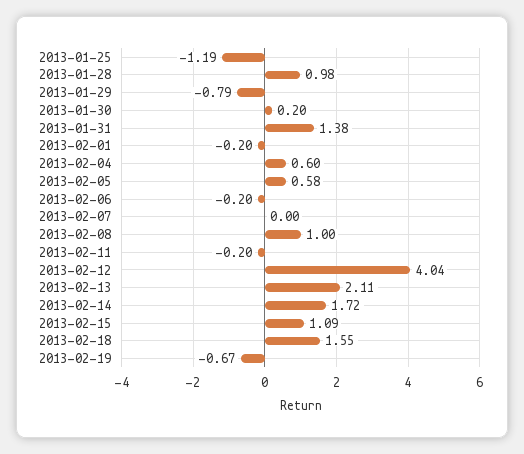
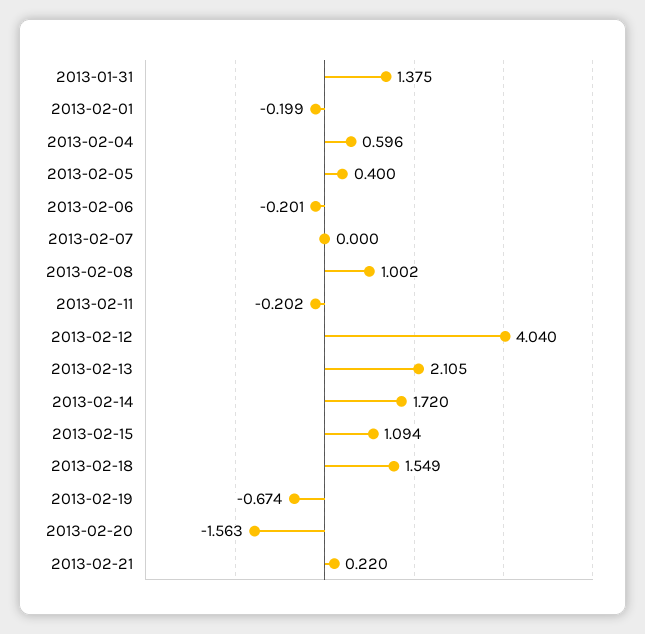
2013-01-25: -1.19 -> none
2013-01-28: 0.98 -> none
2013-01-29: -0.79 -> none
2013-01-30: 0.2 -> none
2013-02-05: 0.58 -> 0.4
2013-02-20: none -> -1.563
2013-02-21: none -> 0.22

